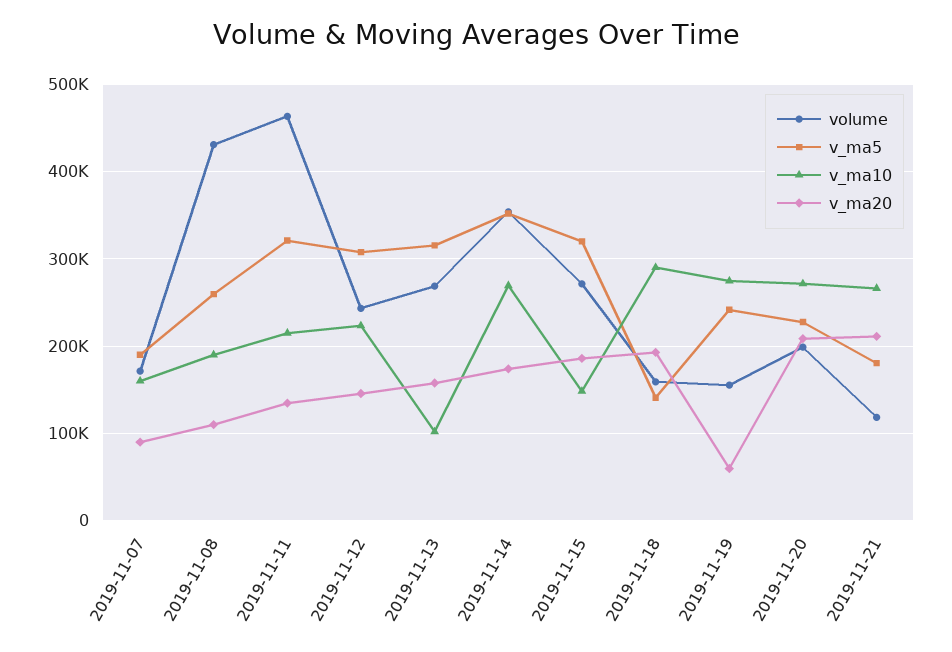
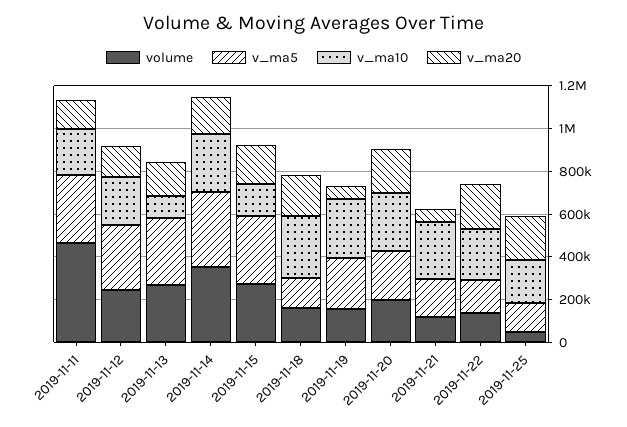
volume, 2019-11-07: 170000 -> none
v_ma5, 2019-11-07: 190000 -> none
v_ma10, 2019-11-07: 160000 -> none
v_ma20, 2019-11-07: 90000 -> none
volume, 2019-11-08: 430000 -> none
v_ma5, 2019-11-08: 260000 -> none
v_ma10, 2019-11-08: 190000 -> none
v_ma20, 2019-11-08: 110000 -> none
v_ma20, 2019-11-21: 210000 -> 50000
volume, 2019-11-22: none -> 150000
v_ma5, 2019-11-22: none -> 150000
v_ma10, 2019-11-22: none -> 250000
v_ma20, 2019-11-22: none -> 200000
volume, 2019-11-25: none -> 50000
v_ma5, 2019-11-25: none -> 150000
v_ma10, 2019-11-25: none -> 200000
v_ma20, 2019-11-25: none -> 200000

